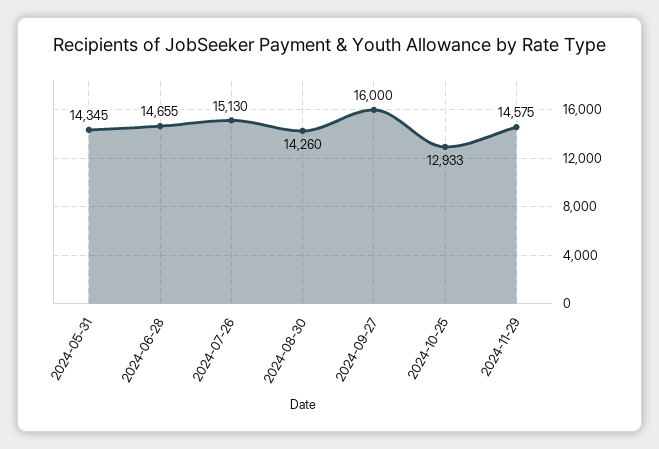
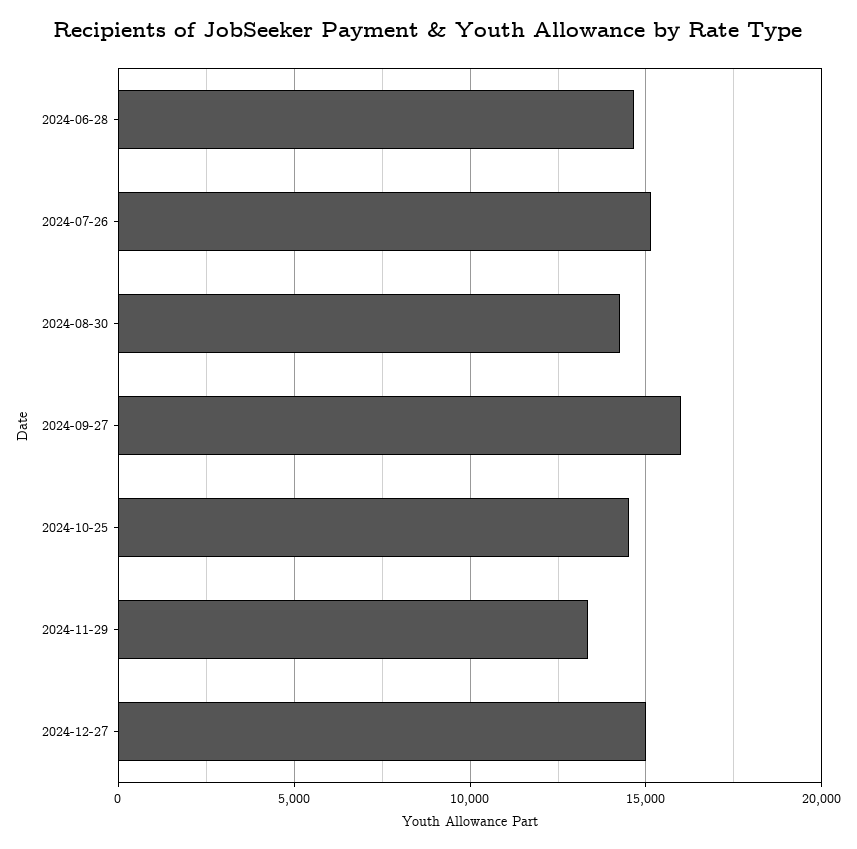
2024-05-31: 14345 -> none
2024-10-25: 12933 -> 14500
2024-11-29: 14575 -> 13500
2024-12-27: none -> 15000

